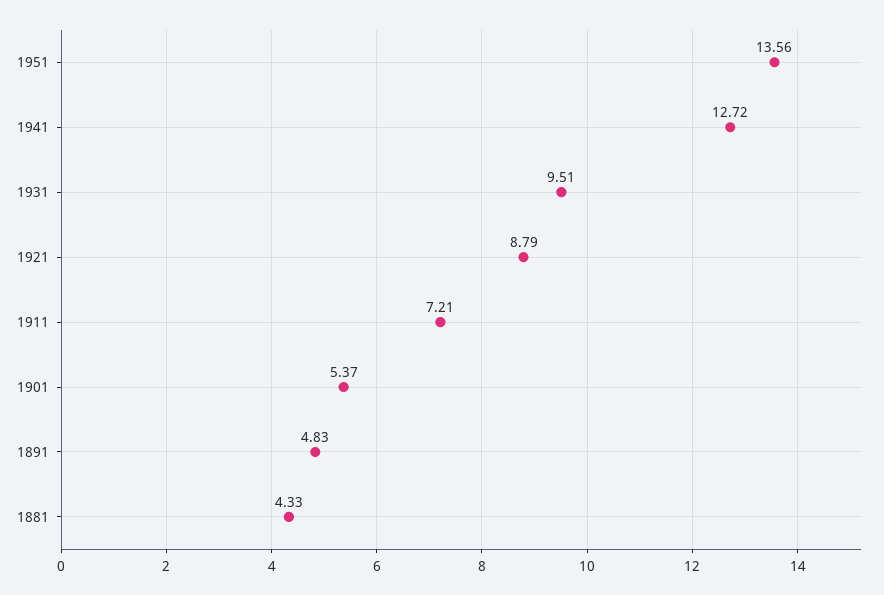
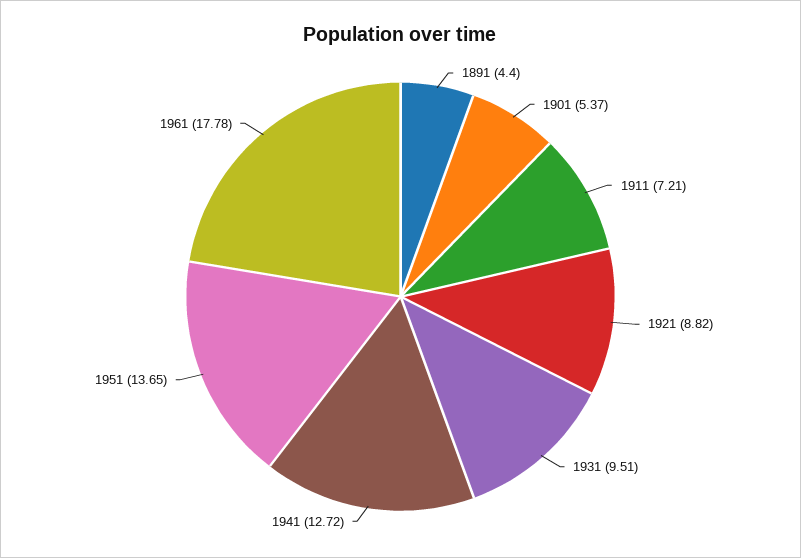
1951: 13.56 -> 13.65
1921: 8.79 -> 8.82
1891: 4.83 -> 4.4
1881: 4.33 -> none
1961: none -> 17.78

